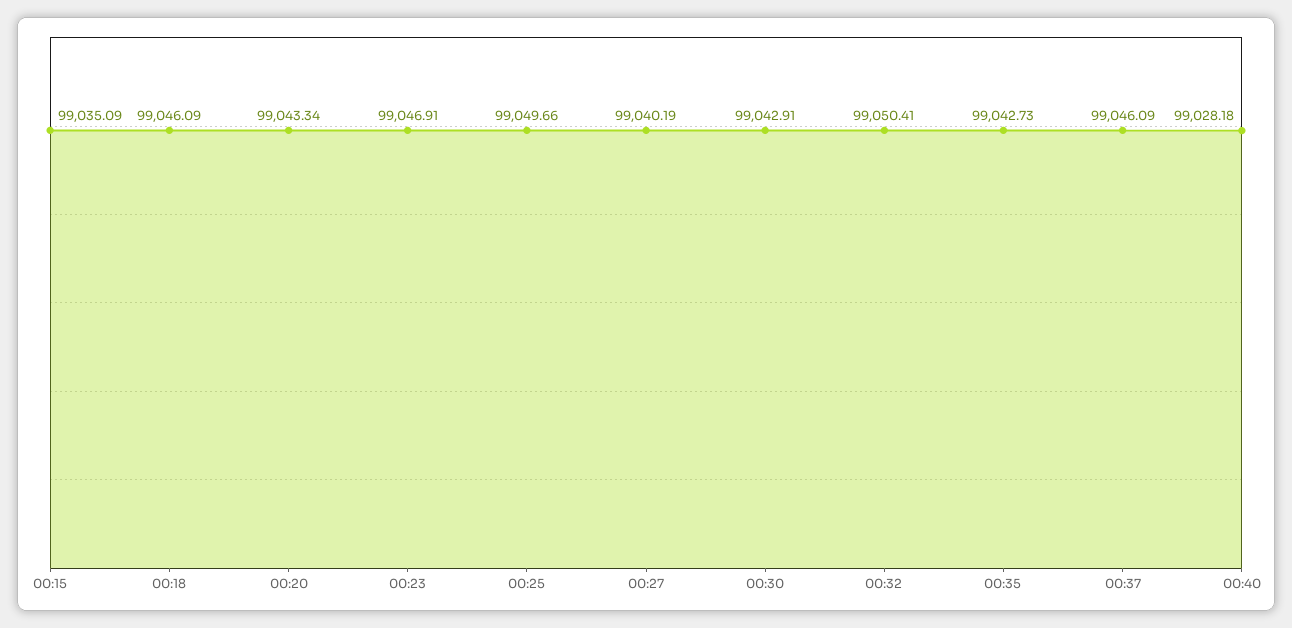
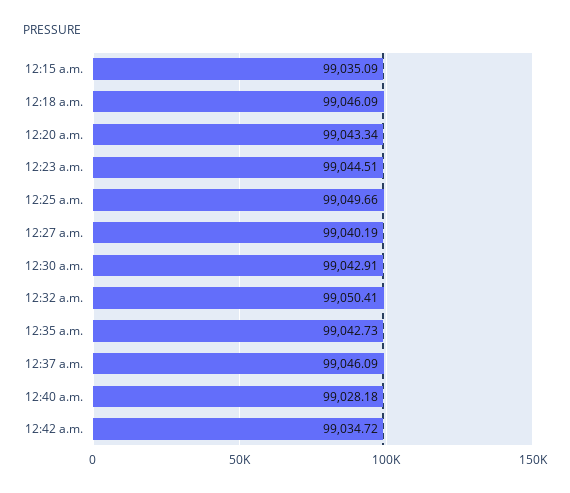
00:23: 99046.91 -> 99044.51
12:42 a.m.: none -> 99034.72

